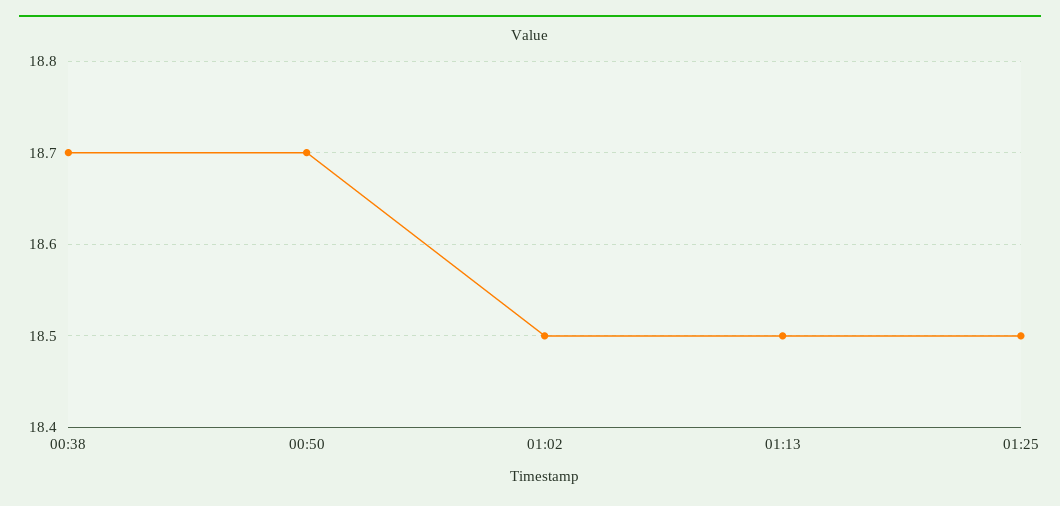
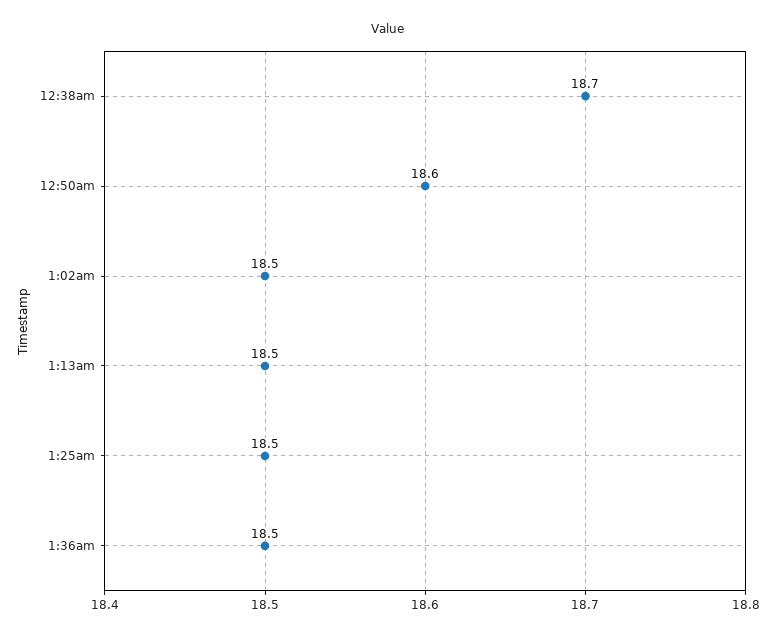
00:50: 18.7 -> 18.6
1:36am: none -> 18.5

